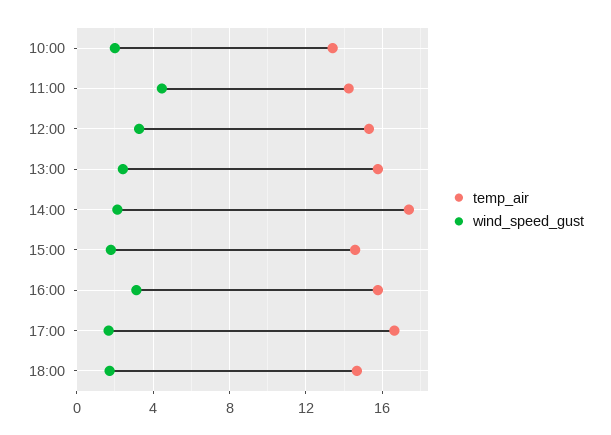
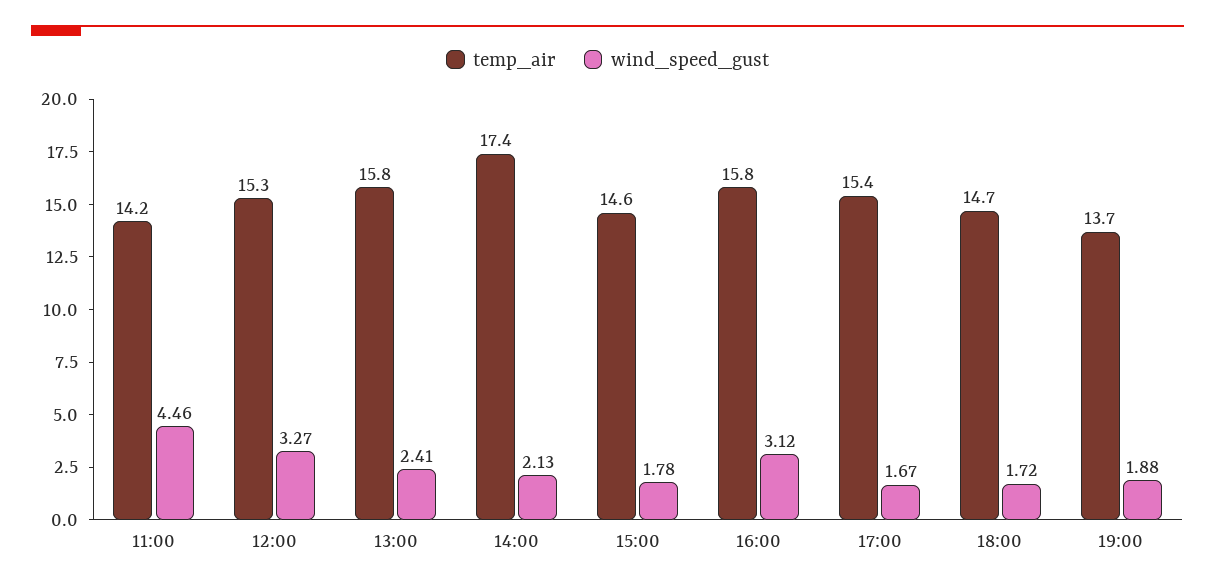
temp_air, 10:00: 13.5 -> none
wind_speed_gust, 10:00: 2 -> none
temp_air, 17:00: 16.5 -> 15.4
temp_air, 19:00: none -> 13.7
wind_speed_gust, 19:00: none -> 1.88

